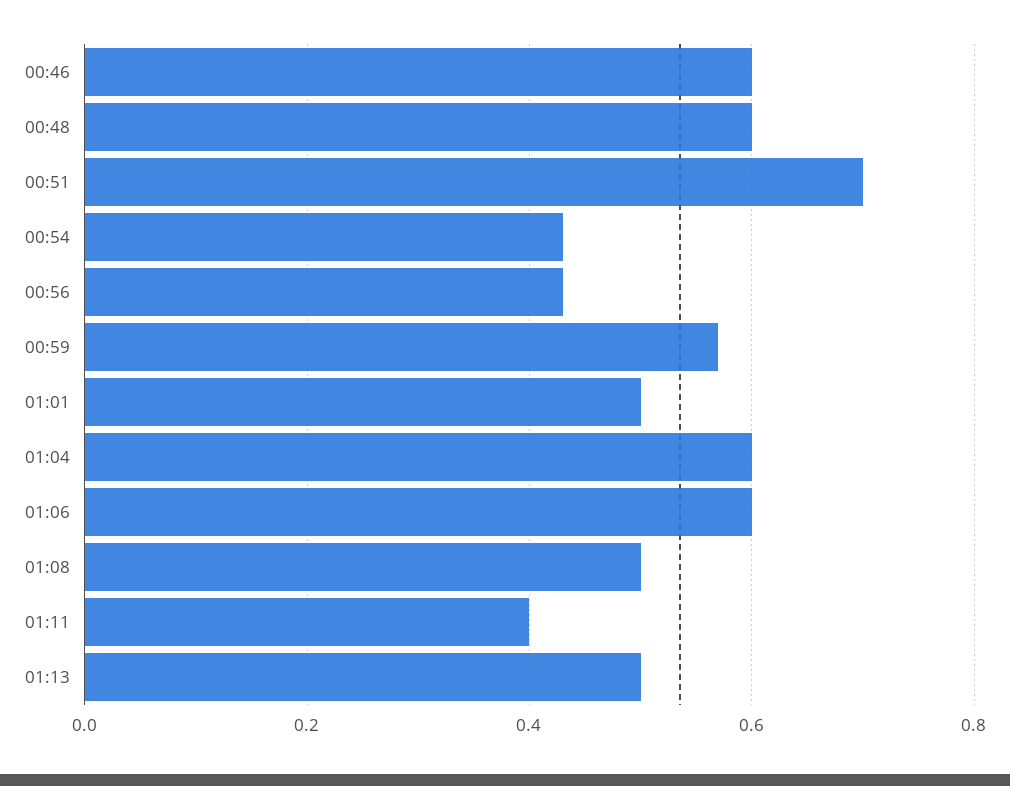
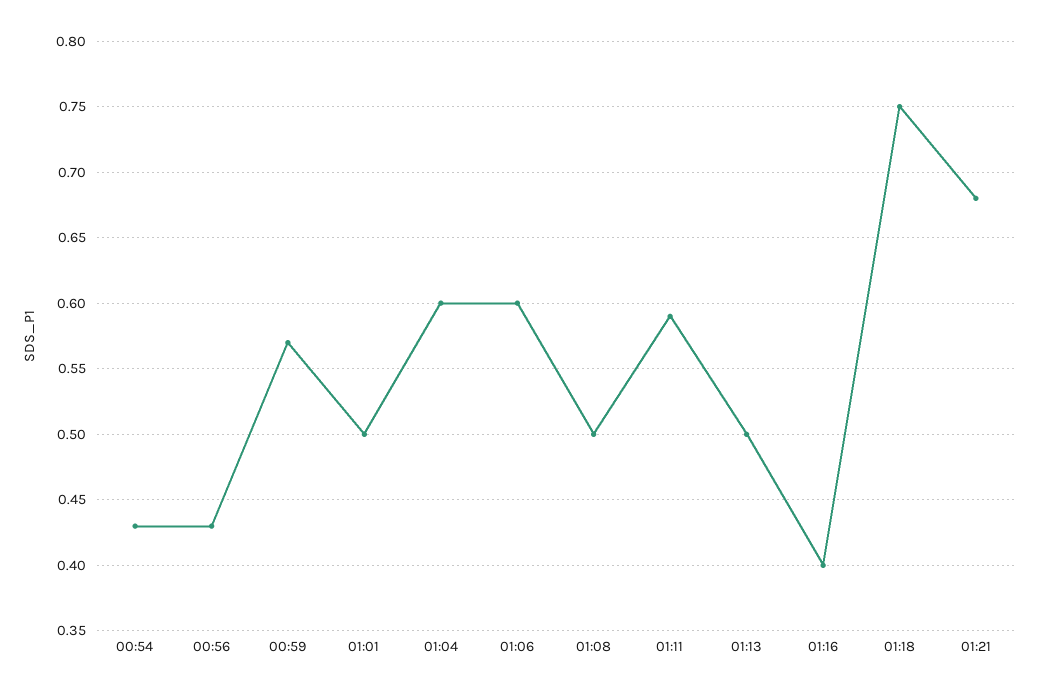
00:46: 0.6 -> none
00:48: 0.6 -> none
00:51: 0.7 -> none
01:11: 0.4 -> 0.59
01:16: none -> 0.4
01:18: none -> 0.75
01:21: none -> 0.68

